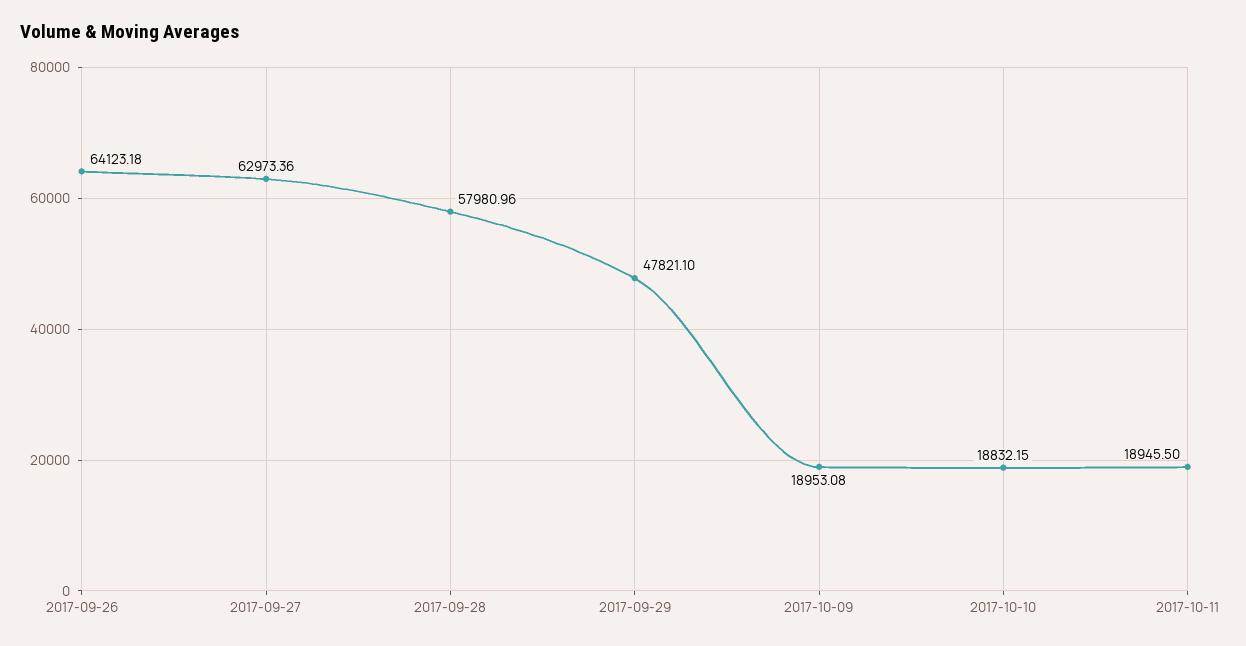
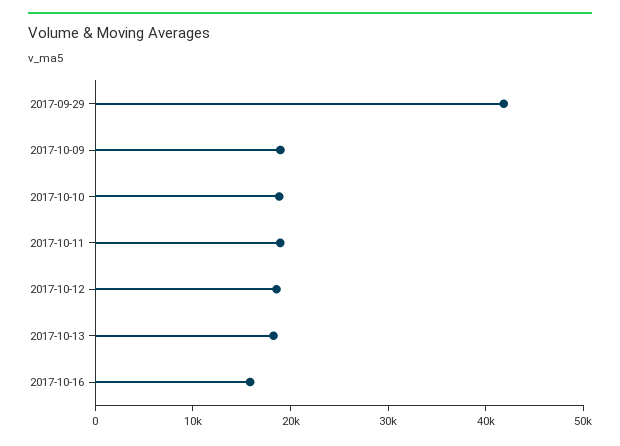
2017-09-26: 64123.18 -> none
2017-09-27: 62973.36 -> none
2017-09-28: 57980.96 -> none
2017-09-29: 47821.1 -> 42000
2017-10-12: none -> 18000
2017-10-13: none -> 18000
2017-10-16: none -> 16000

